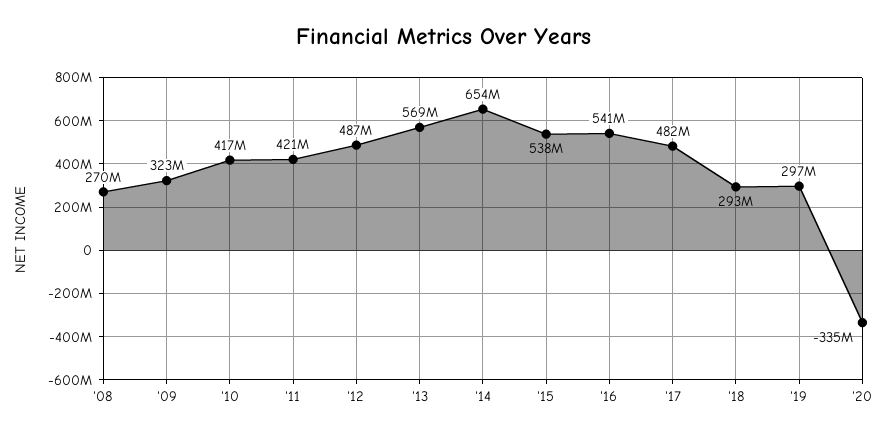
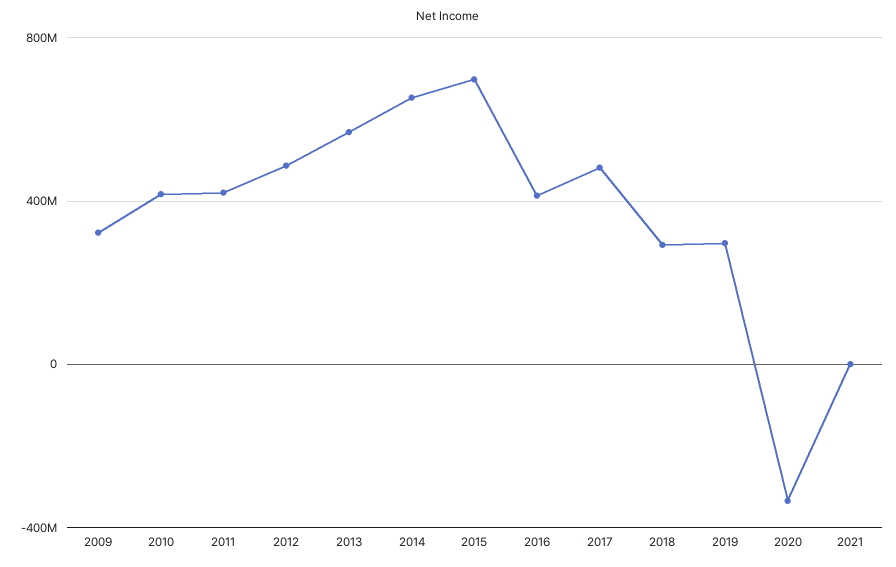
'08: 270000000 -> none
'15: 538000000 -> 700000000
'16: 541000000 -> 400000000
2021: none -> 0

